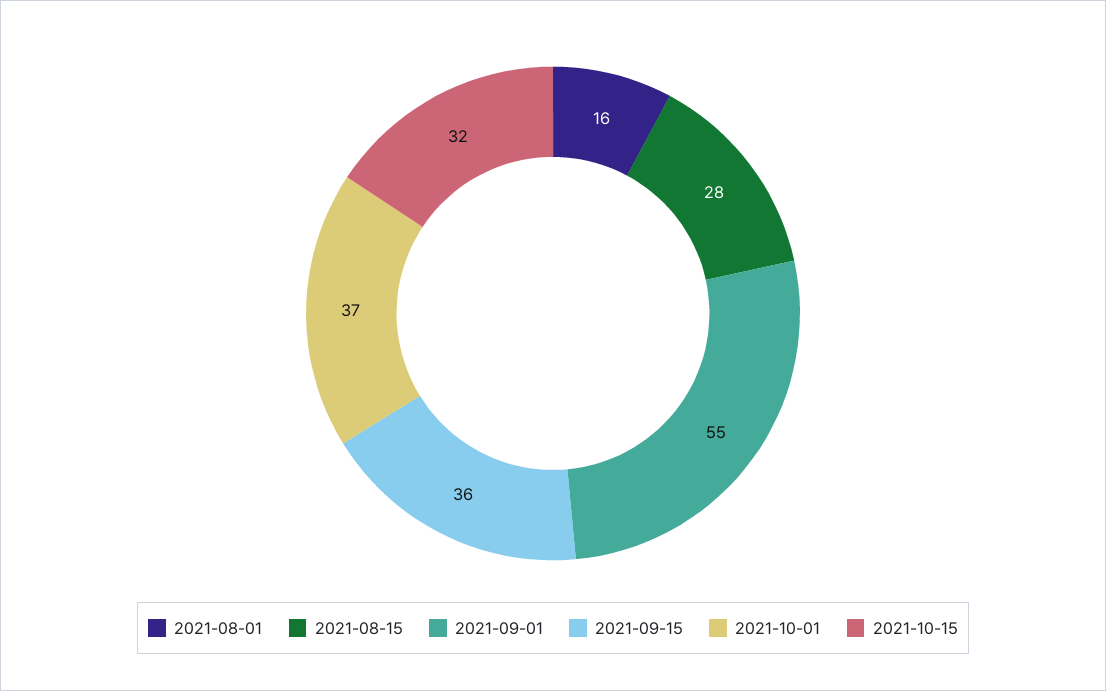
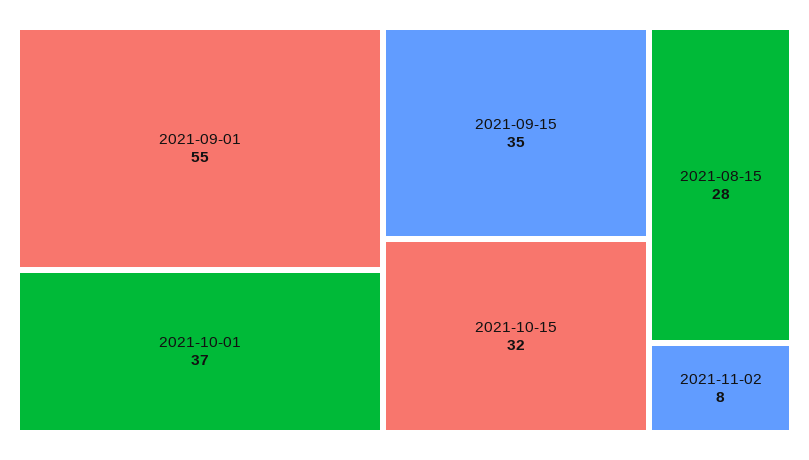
2021-08-01: 16 -> none
2021-09-15: 36 -> 35
2021-11-02: none -> 8

